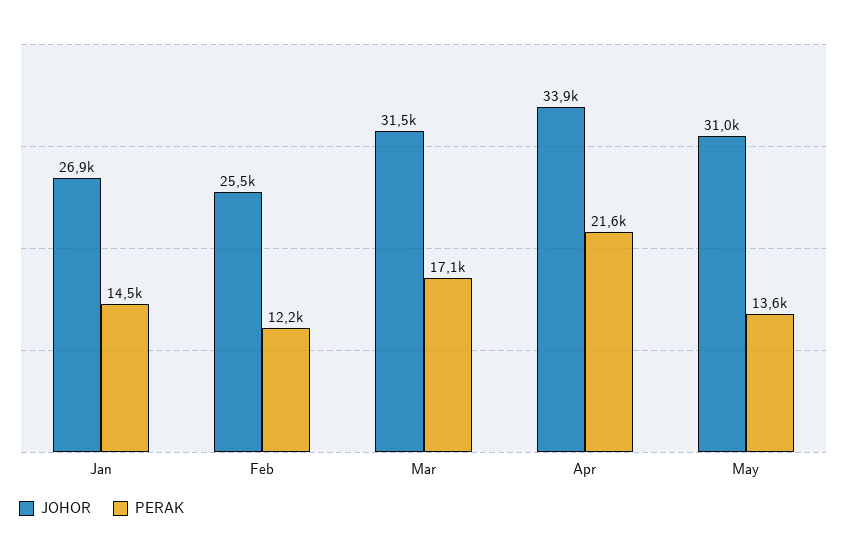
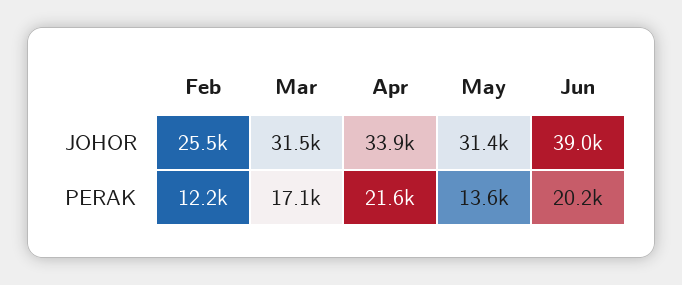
JOHOR, Jan: 26900 -> none
PERAK, Jan: 14500 -> none
JOHOR, May: 31000 -> 31400
JOHOR, Jun: none -> 39000
PERAK, Jun: none -> 20200

